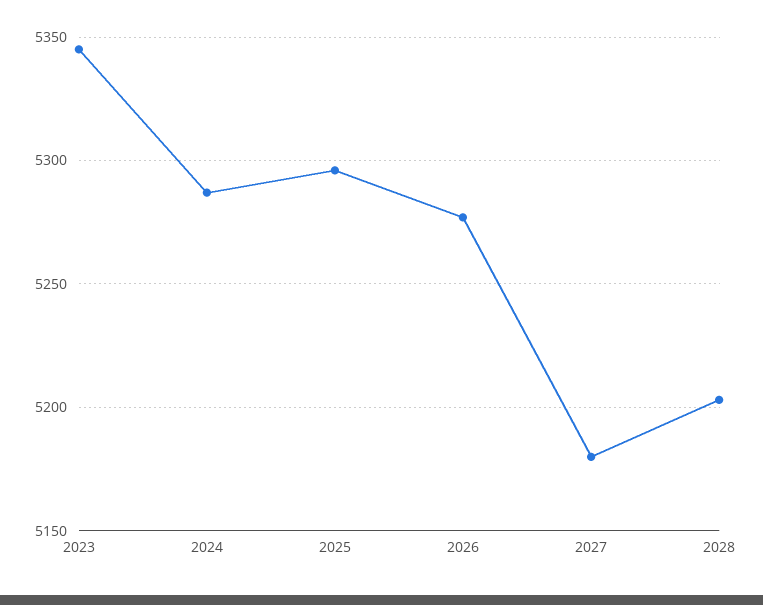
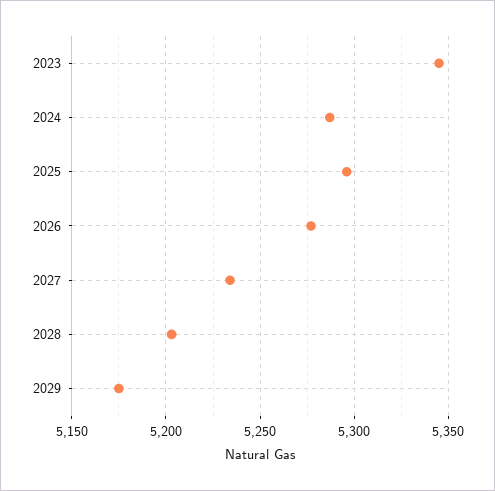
2027: 5180 -> 5235
2029: none -> 5175

